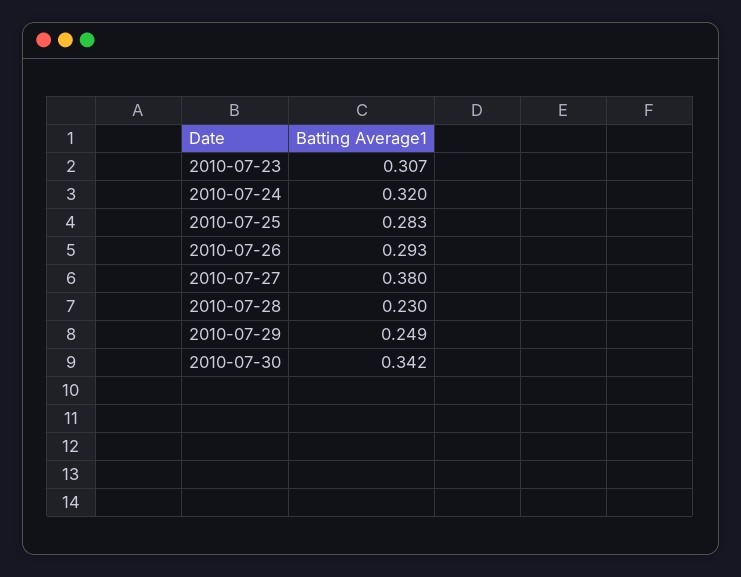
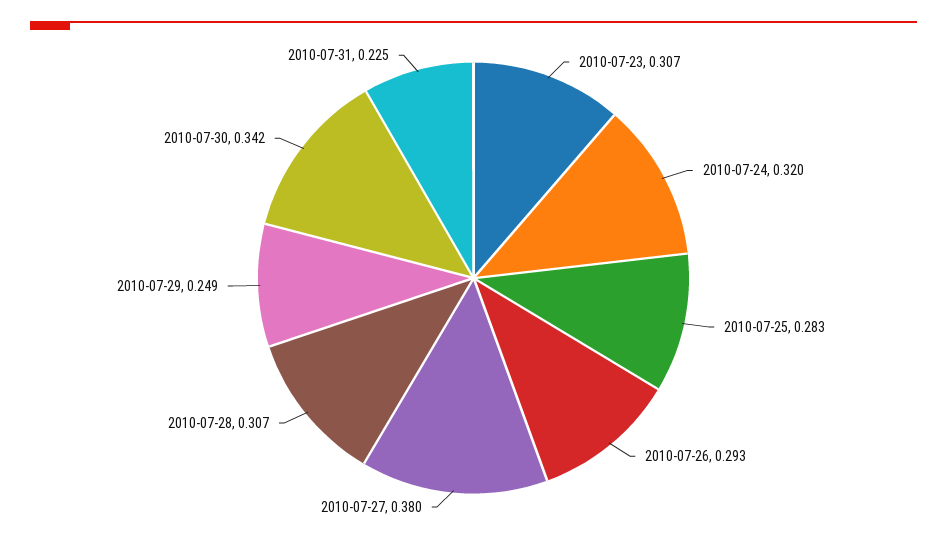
2010-07-28: 0.23 -> 0.307
2010-07-31: none -> 0.225

